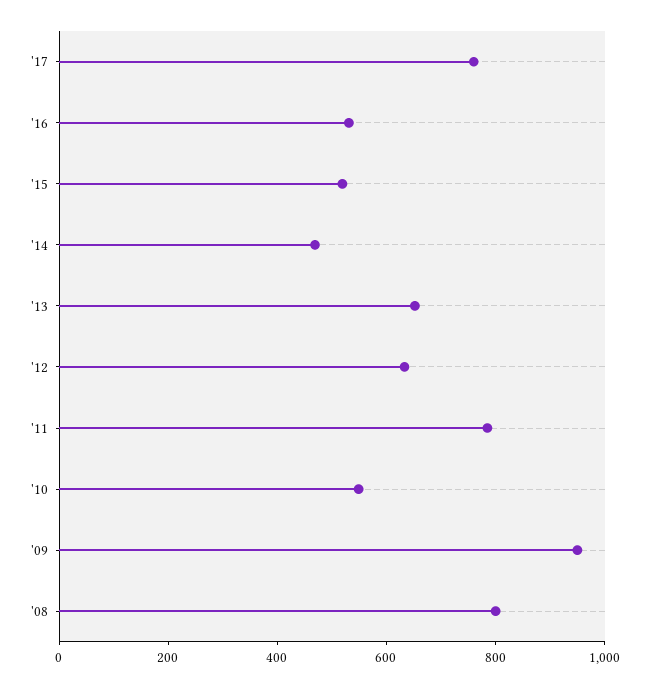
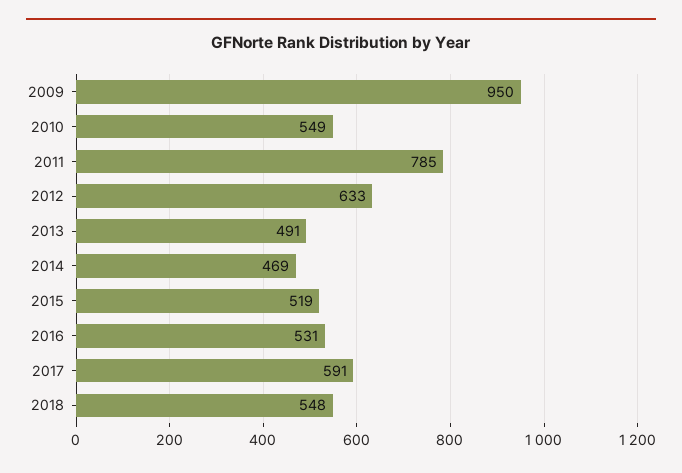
'17: 750 -> 591
'13: 650 -> 491
'08: 800 -> none
2018: none -> 548

